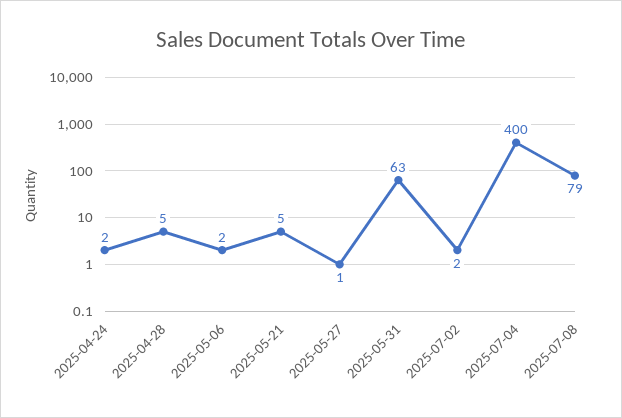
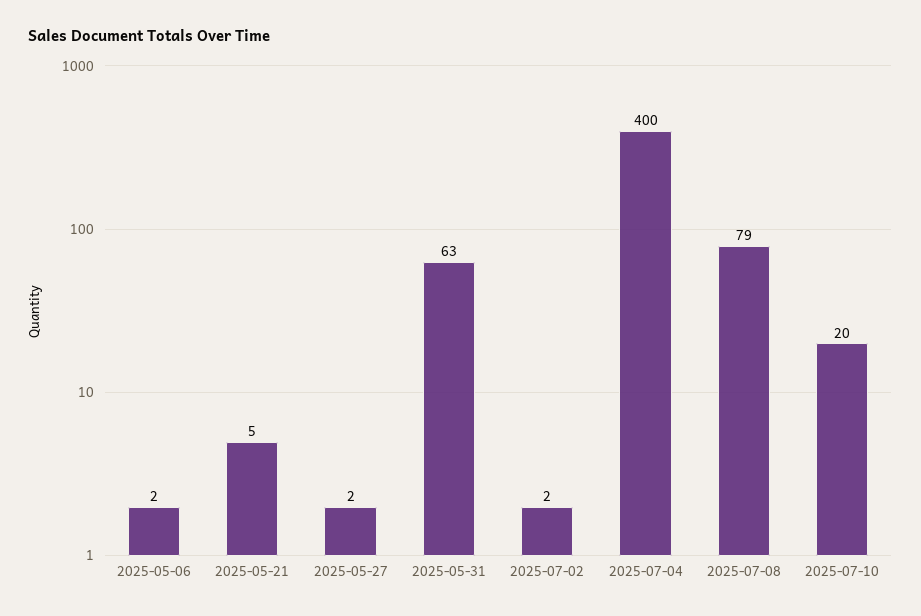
2025-04-24: 2 -> none
2025-04-28: 5 -> none
2025-05-27: 1 -> 2
2025-07-10: none -> 20

